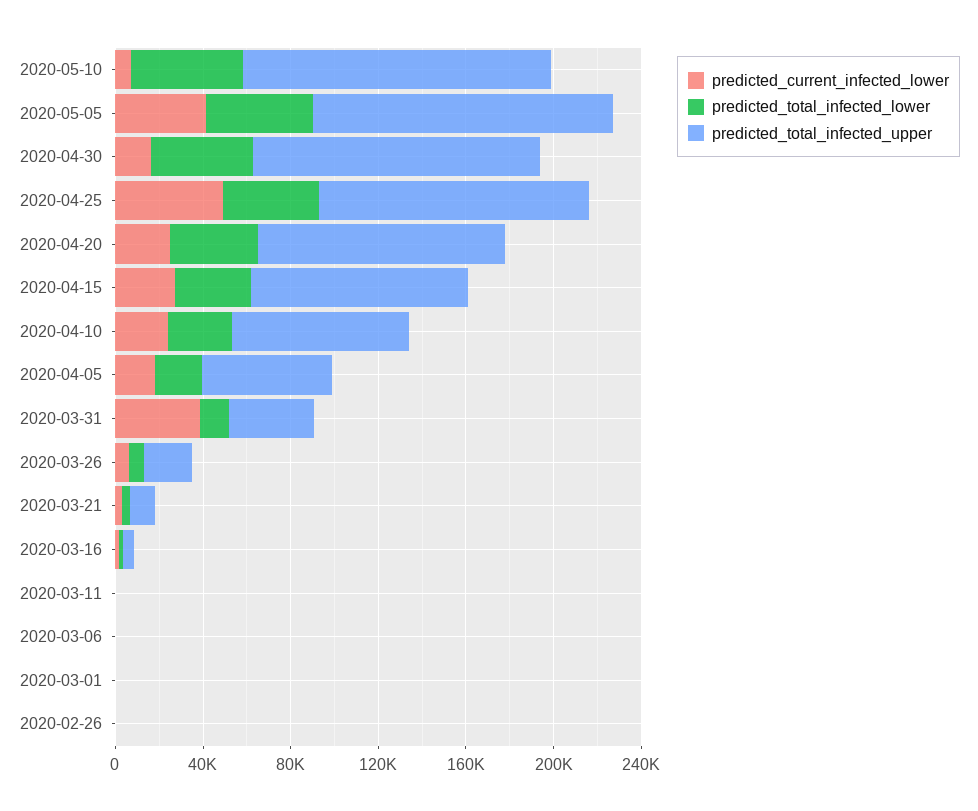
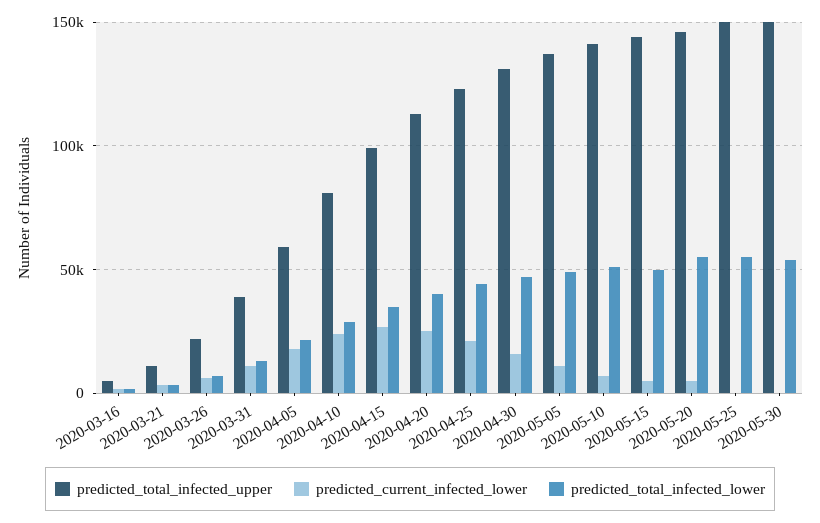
predicted_current_infected_lower, 2020-05-05: 40000 -> 10000
predicted_current_infected_lower, 2020-04-25: 50000 -> 20000
predicted_current_infected_lower, 2020-03-31: 40000 -> 10000
predicted_current_infected_lower, 2020-03-11: 0 -> none
predicted_total_infected_lower, 2020-03-11: 0 -> none
predicted_total_infected_upper, 2020-03-11: 0 -> none
predicted_current_infected_lower, 2020-03-06: 0 -> none
predicted_total_infected_lower, 2020-03-06: 0 -> none
predicted_total_infected_upper, 2020-03-06: 0 -> none
predicted_current_infected_lower, 2020-03-01: 0 -> none
predicted_total_infected_lower, 2020-03-01: 0 -> none
predicted_total_infected_upper, 2020-03-01: 0 -> none
predicted_current_infected_lower, 2020-02-26: 0 -> none
predicted_total_infected_lower, 2020-02-26: 0 -> none
predicted_total_infected_upper, 2020-02-26: 0 -> none
predicted_total_infected_upper, 2020-05-15: none -> 145000
predicted_current_infected_lower, 2020-05-15: none -> 5000
predicted_total_infected_lower, 2020-05-15: none -> 50000
predicted_total_infected_upper, 2020-05-20: none -> 145000
predicted_current_infected_lower, 2020-05-20: none -> 5000
predicted_total_infected_lower, 2020-05-20: none -> 55000
predicted_total_infected_upper, 2020-05-25: none -> 150000
predicted_current_infected_lower, 2020-05-25: none -> 0
predicted_total_infected_lower, 2020-05-25: none -> 55000
predicted_total_infected_upper, 2020-05-30: none -> 150000
predicted_current_infected_lower, 2020-05-30: none -> 0
predicted_total_infected_lower, 2020-05-30: none -> 55000

